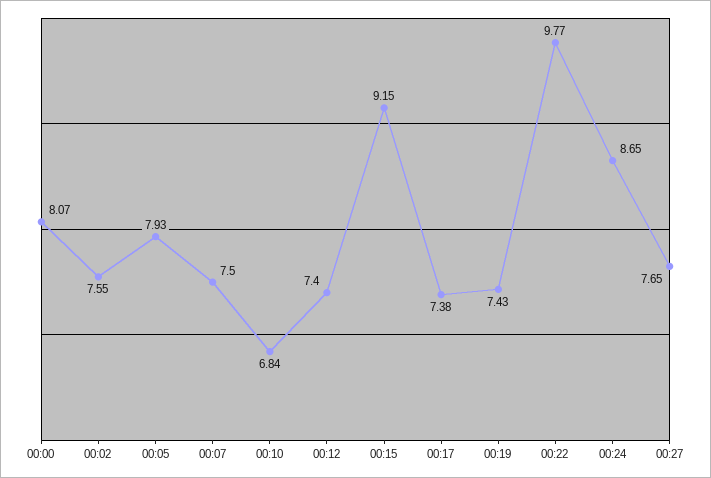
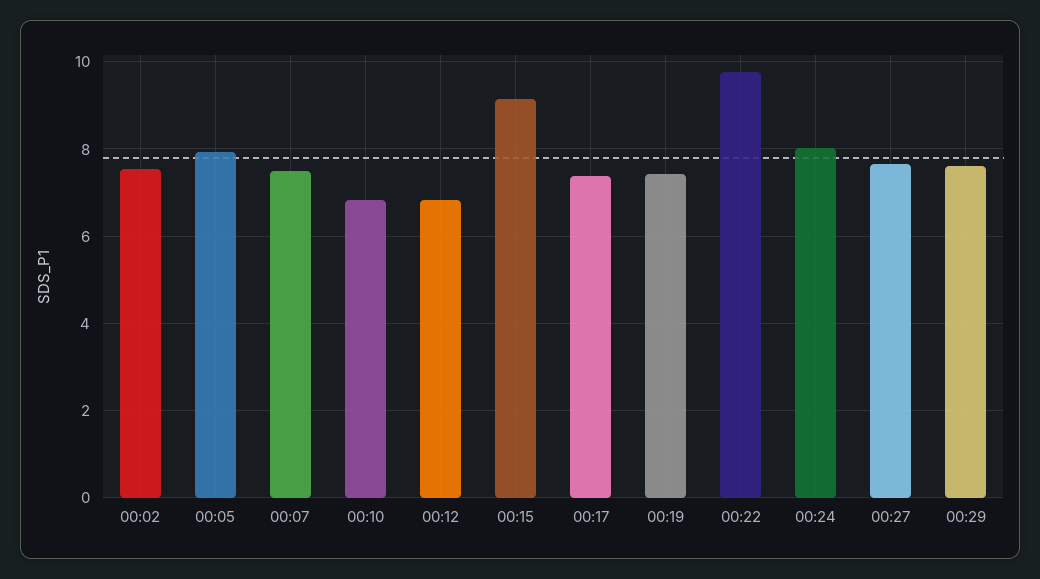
00:00: 8.07 -> none
00:12: 7.4 -> 6.8
00:24: 8.65 -> 8
00:29: none -> 7.6

